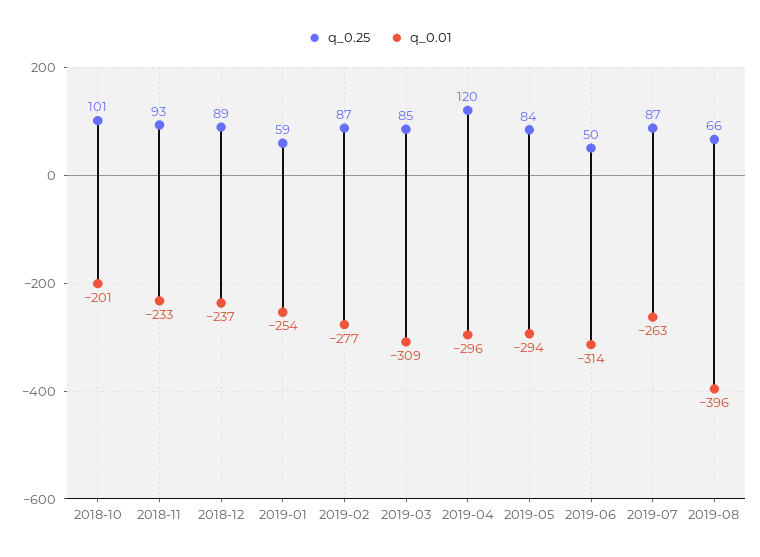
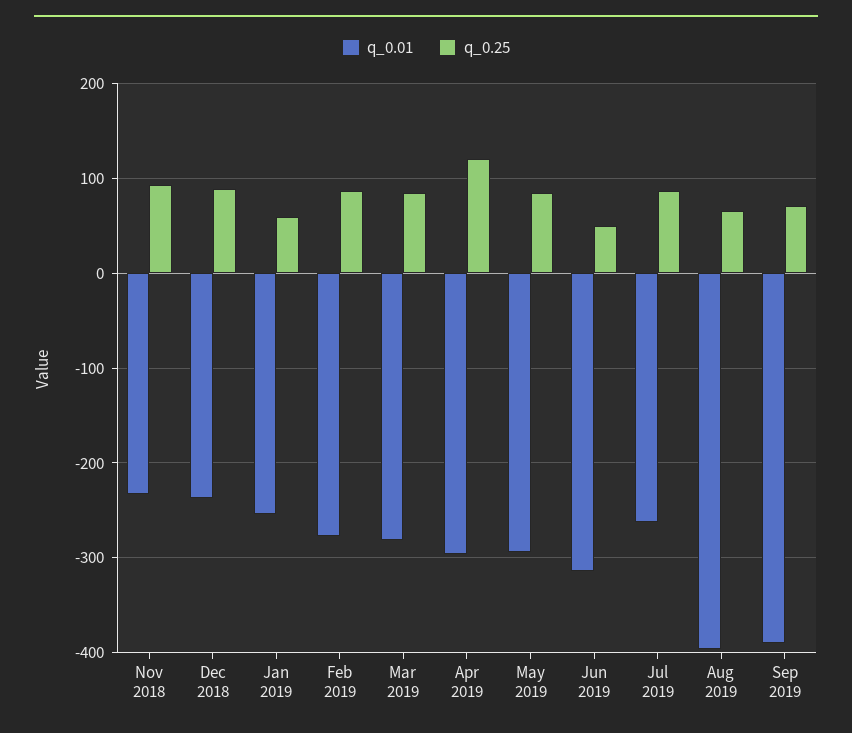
q_0.25, 2018-10: 101 -> none
q_0.01, 2018-10: -201 -> none
q_0.01, 2019-03: -309 -> -280
q_0.01, Sep 2019: none -> -390
q_0.25, Sep 2019: none -> 70

